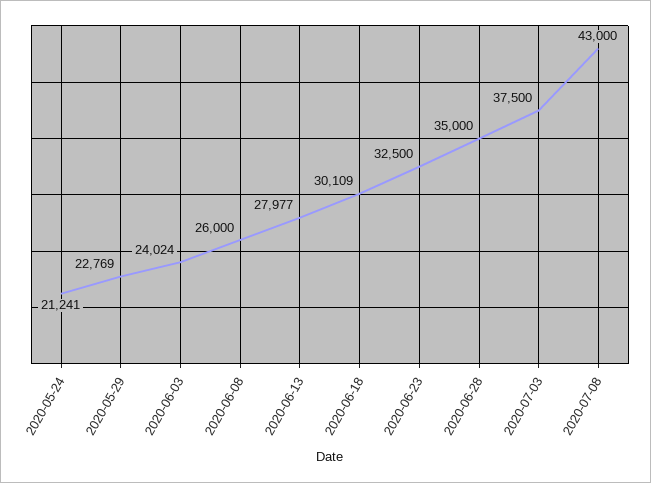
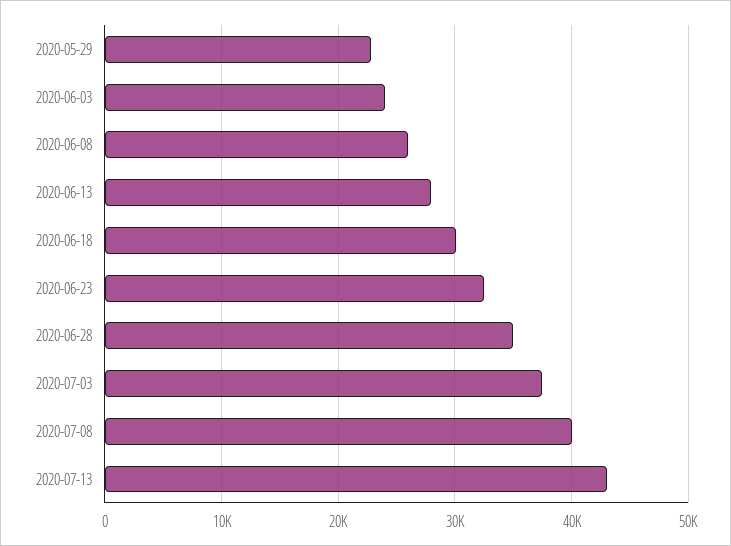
2020-05-24: 21241 -> none
2020-07-08: 43000 -> 40000
2020-07-13: none -> 43000

